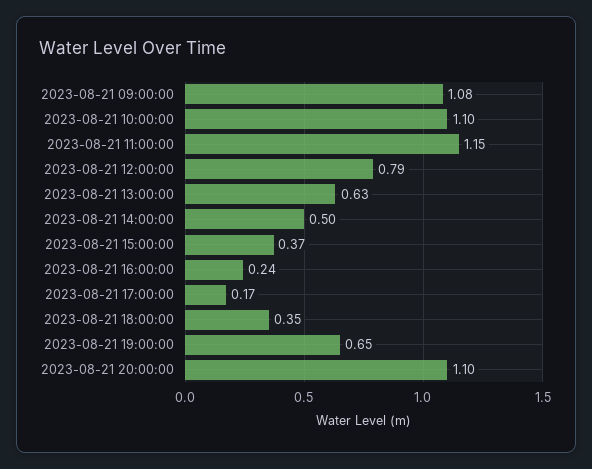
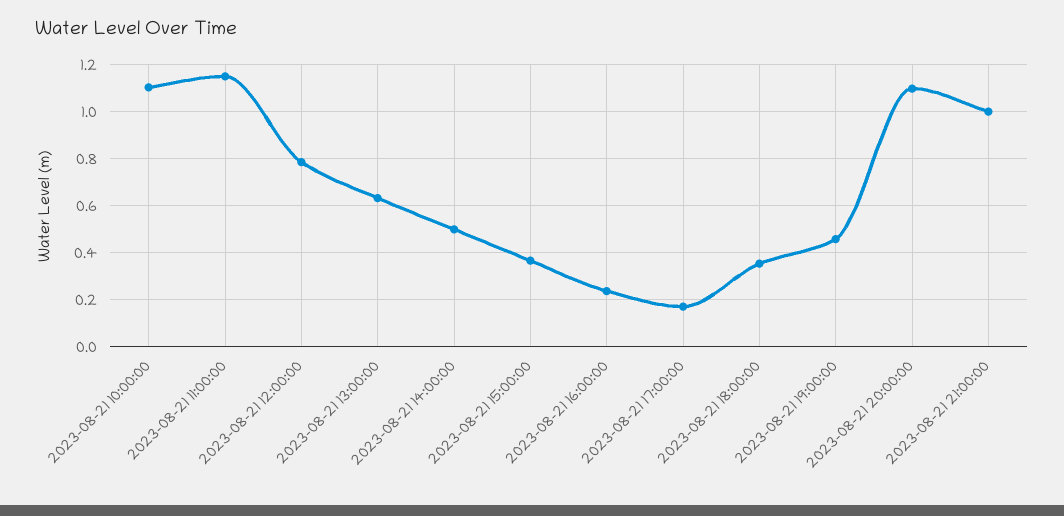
2023-08-21 09:00:00: 1.08 -> none
2023-08-21 19:00:00: 0.65 -> 0.45
2023-08-21 21:00:00: none -> 1

